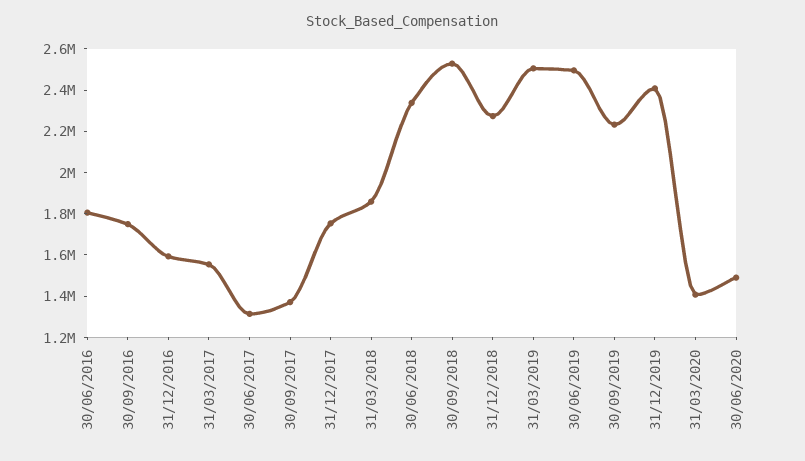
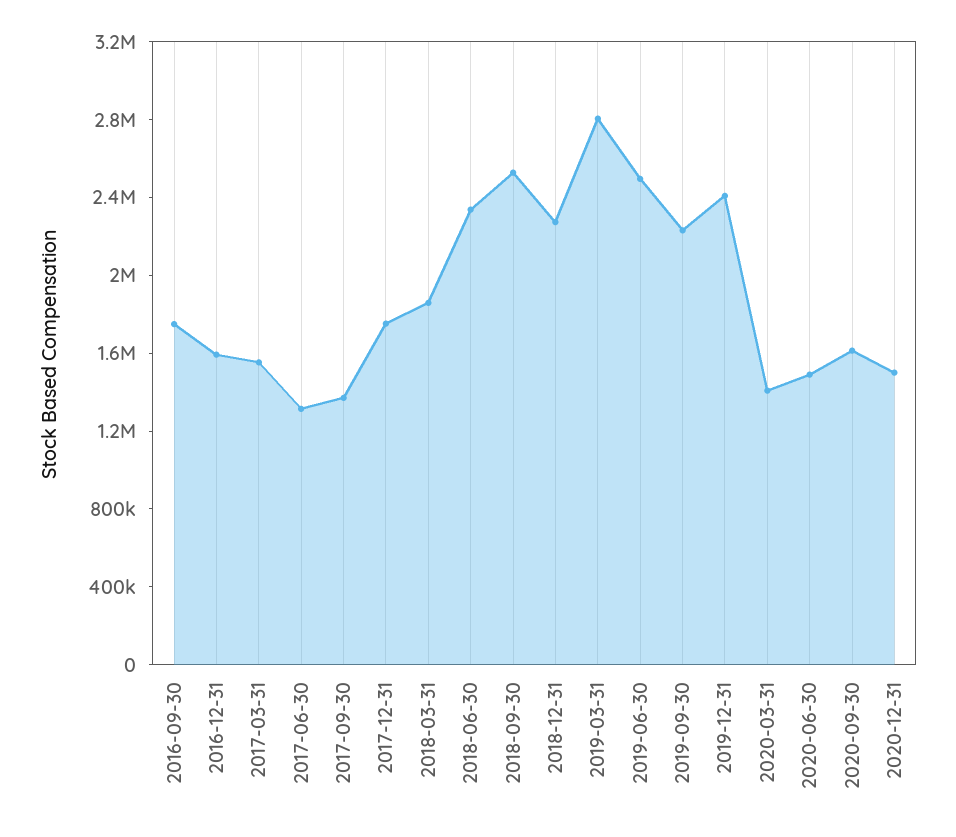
30/06/2016: 1800000 -> none
31/03/2019: 2500000 -> 2800000
2020-09-30: none -> 1600000
2020-12-31: none -> 1500000

